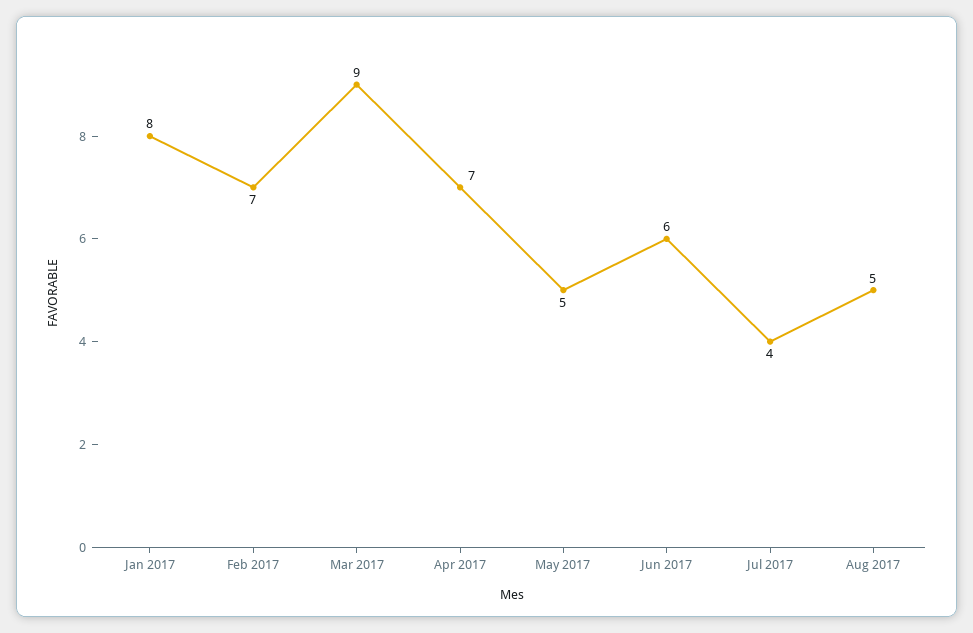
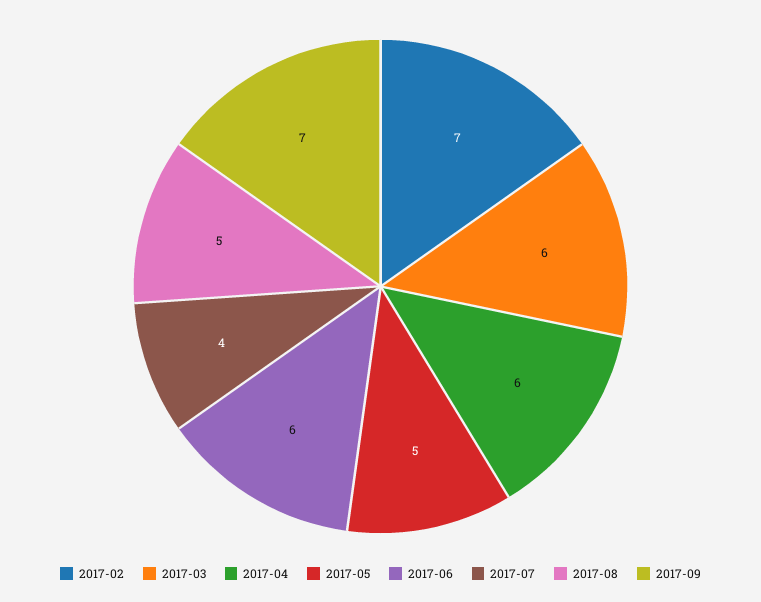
Jan 2017: 8 -> none
Mar 2017: 9 -> 6
Apr 2017: 7 -> 6
2017-09: none -> 7

